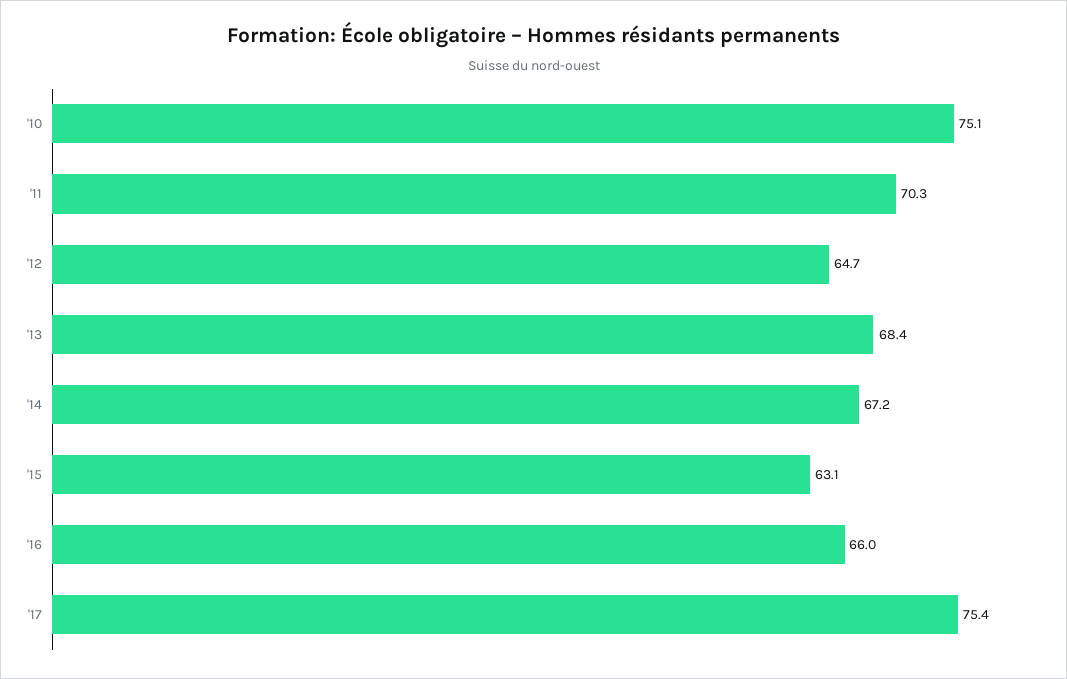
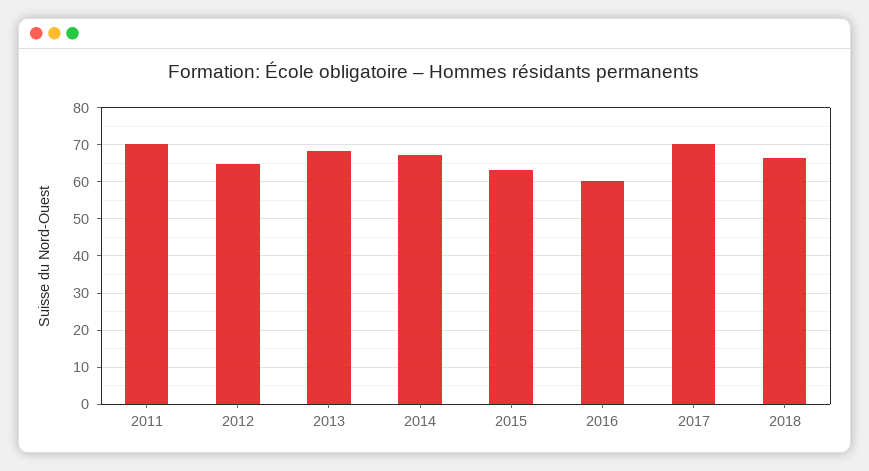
'10: 75.1 -> none
'16: 66 -> 60
'17: 75.4 -> 70
2018: none -> 66

